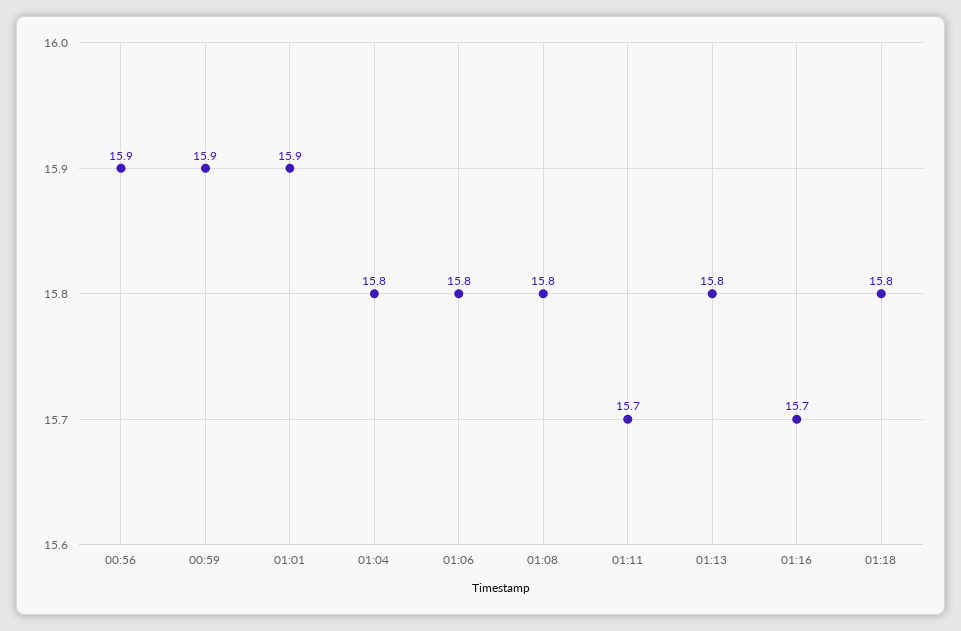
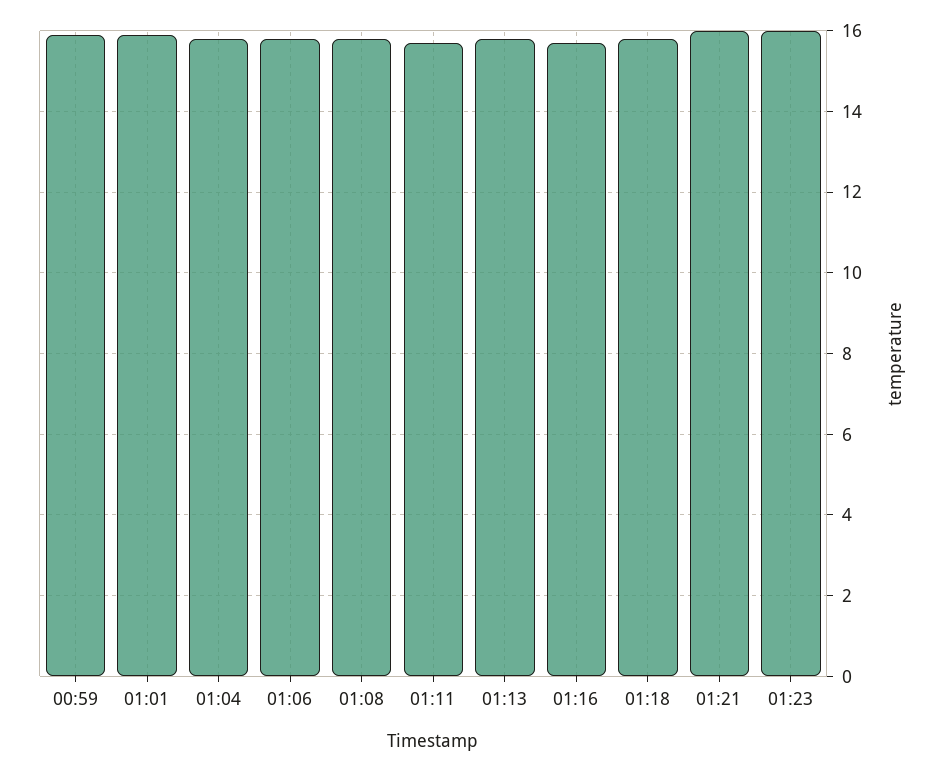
00:56: 15.9 -> none
01:21: none -> 16
01:23: none -> 16

